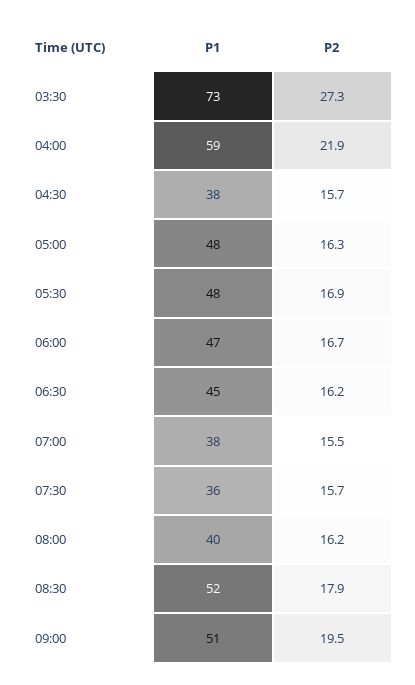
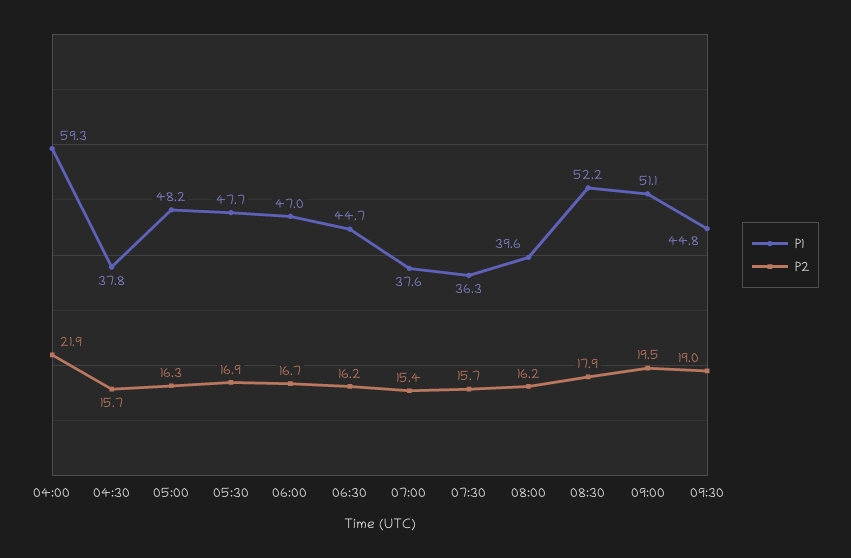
P1, 03:30: 73 -> none
P2, 03:30: 27.3 -> none
P2, 07:00: 15.5 -> 15.4
P1, 09:30: none -> 44.8
P2, 09:30: none -> 19

